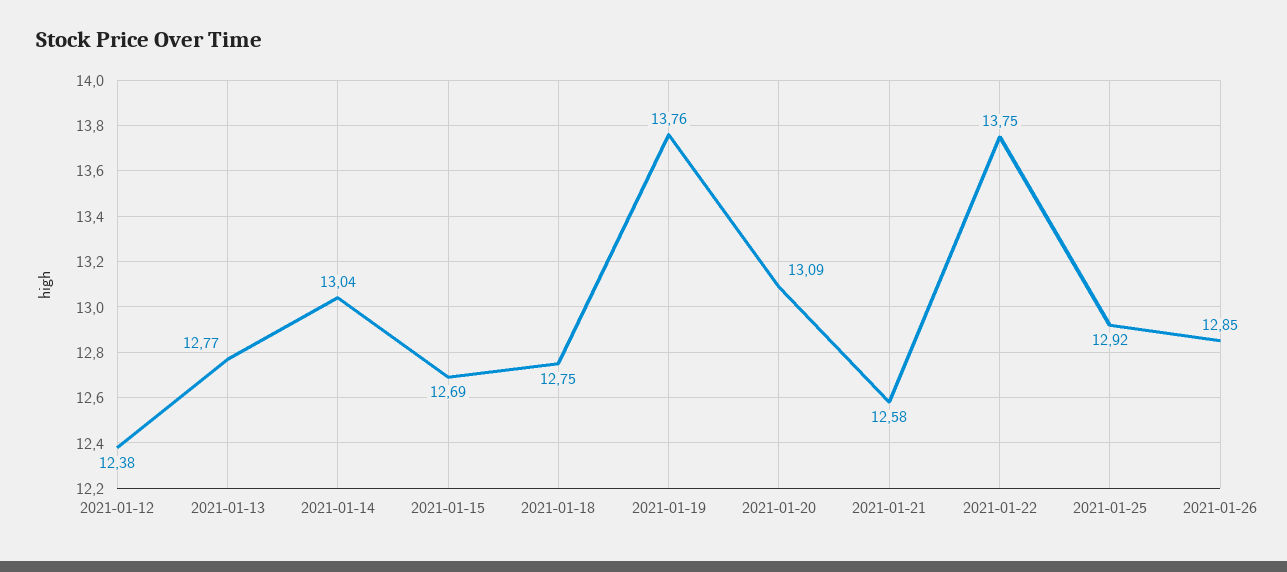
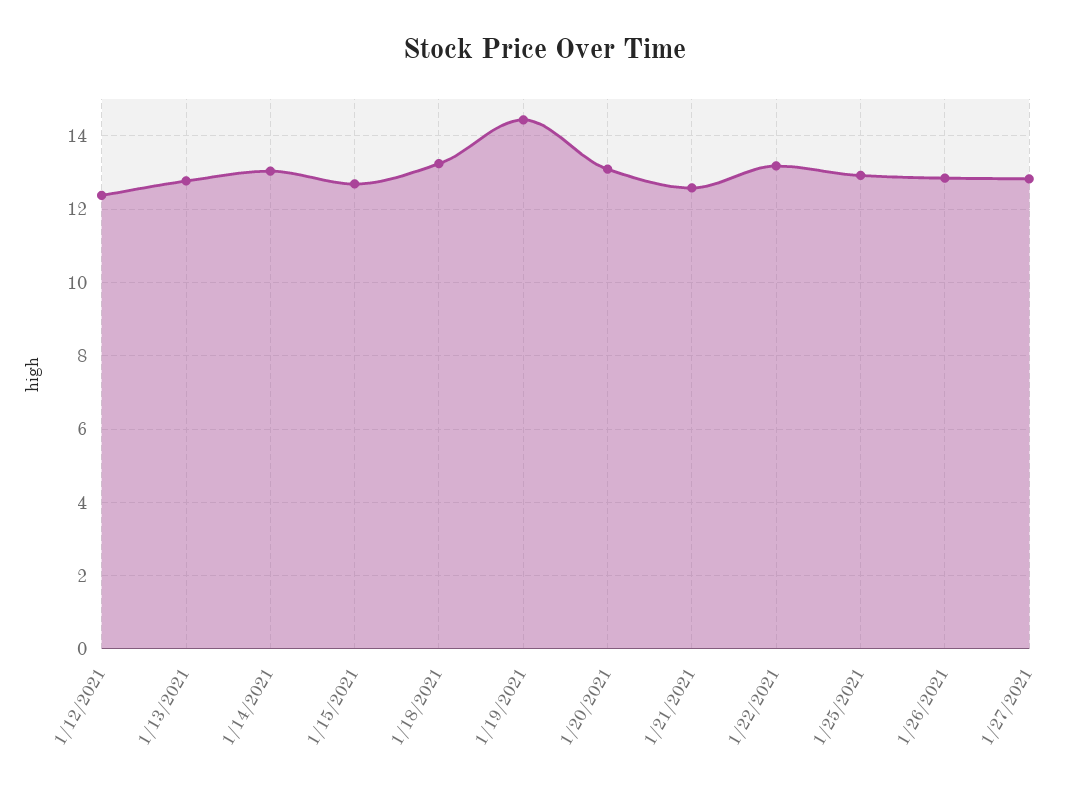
2021-01-18: 12.75 -> 13.2
2021-01-19: 13.76 -> 14.4
2021-01-22: 13.75 -> 13.2
1/27/2021: none -> 12.8

